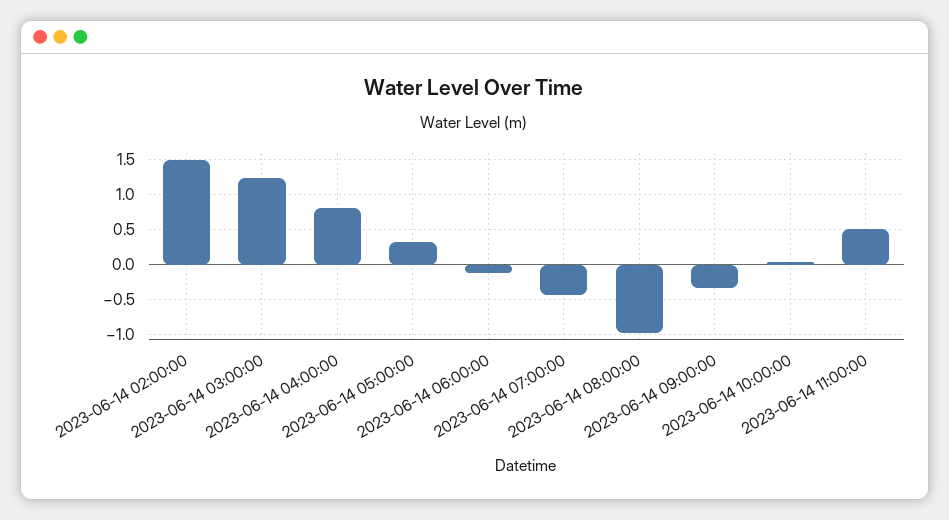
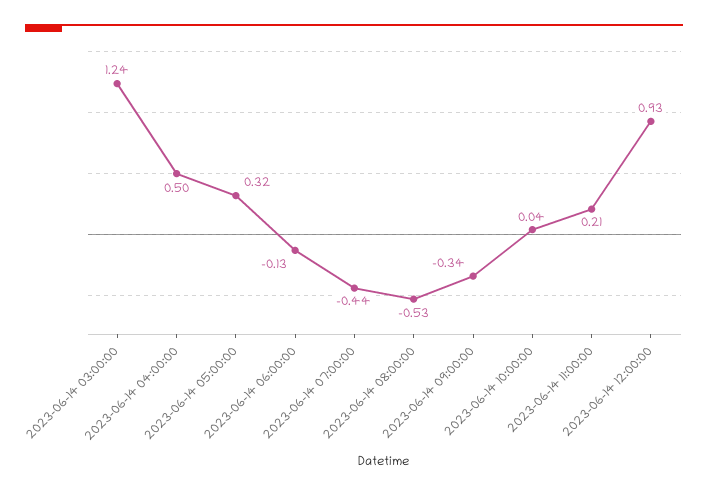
2023-06-14 02:00:00: 1.5 -> none
2023-06-14 04:00:00: 0.8 -> 0.5
2023-06-14 08:00:00: -1 -> -0.53
2023-06-14 11:00:00: 0.5 -> 0.21
2023-06-14 12:00:00: none -> 0.93

